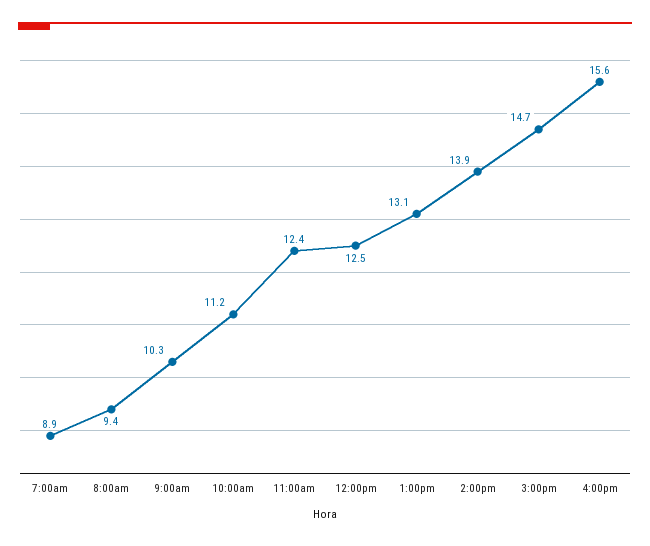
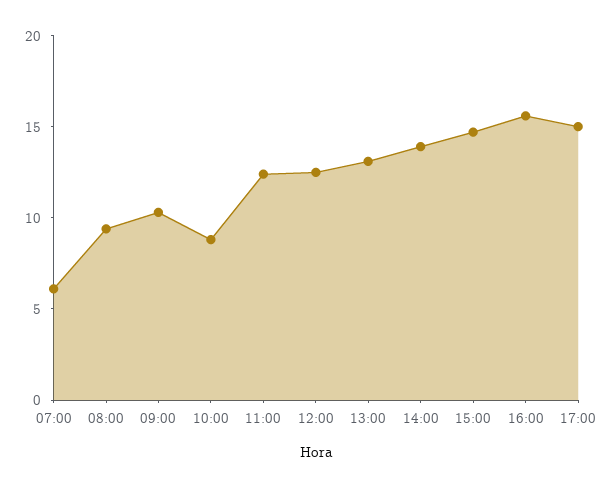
7:00am: 8.9 -> 6
10:00am: 11.2 -> 9
17:00: none -> 15

